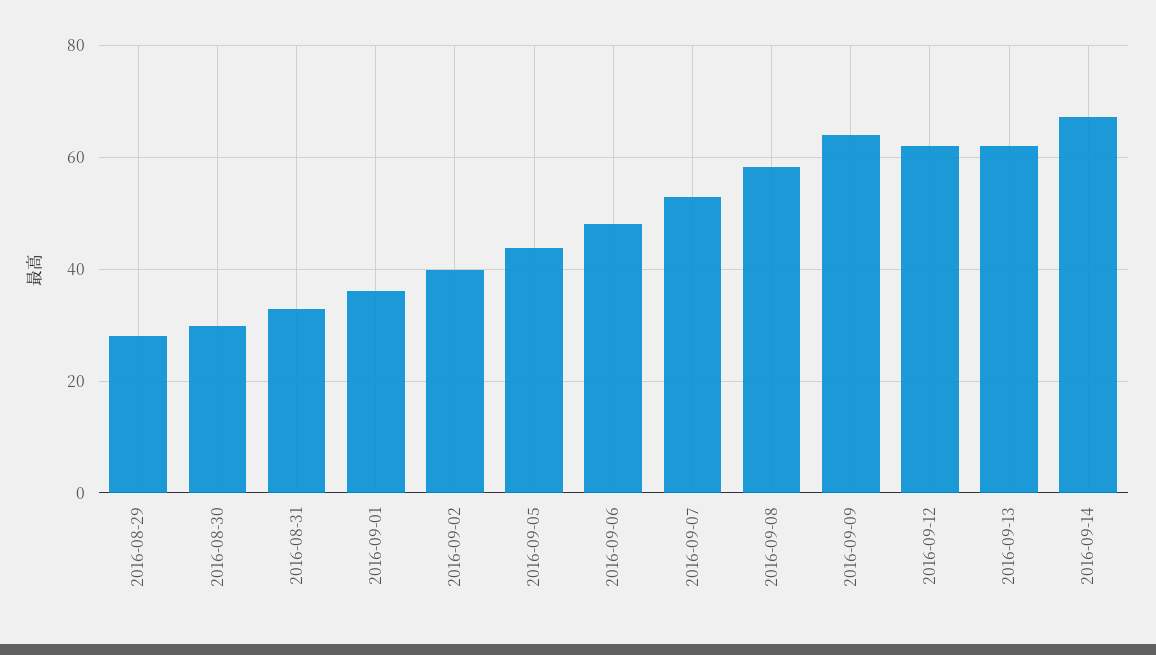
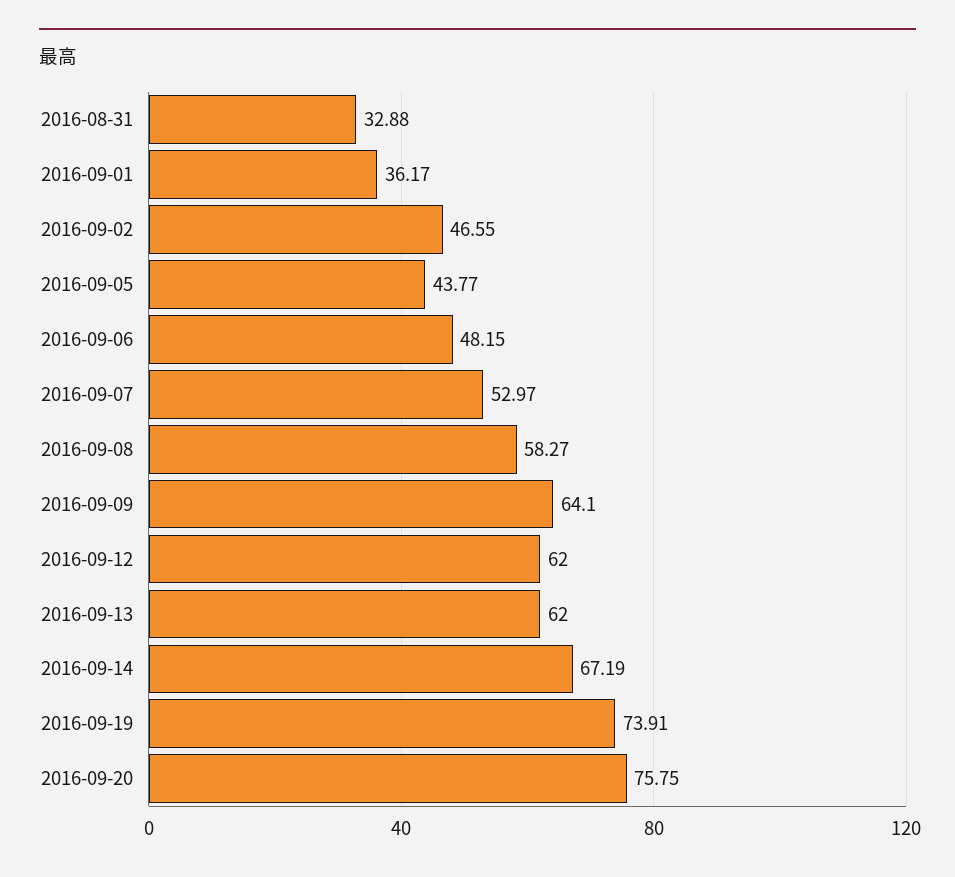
2016-08-29: 28 -> none
2016-08-30: 30 -> none
2016-09-02: 40 -> 46.55
2016-09-19: none -> 73.91
2016-09-20: none -> 75.75

